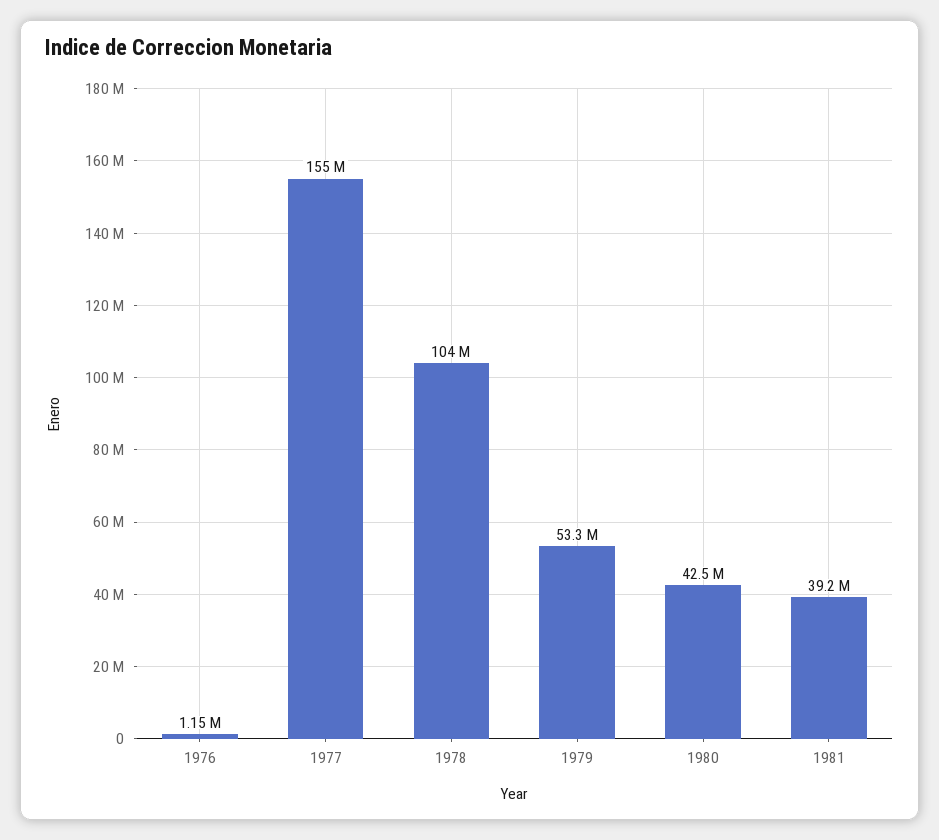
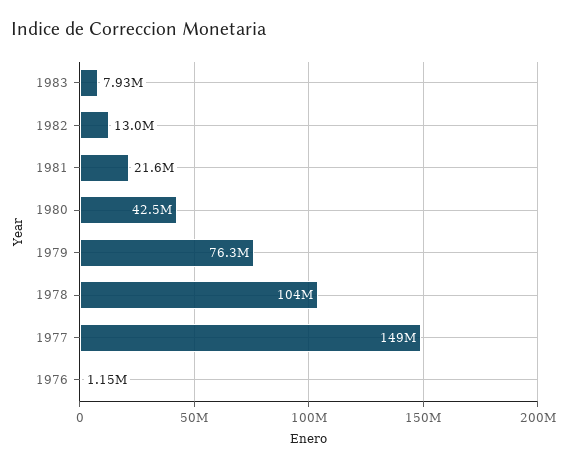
1977: 155000000 -> 149000000
1979: 53300000 -> 76300000
1981: 39200000 -> 21600000
1983: none -> 7930000
1982: none -> 13000000

